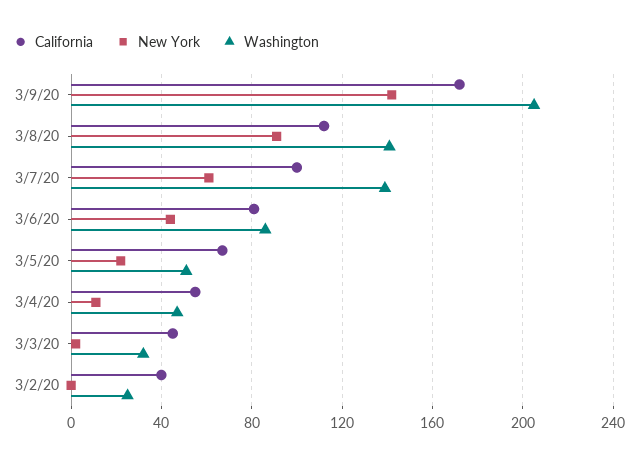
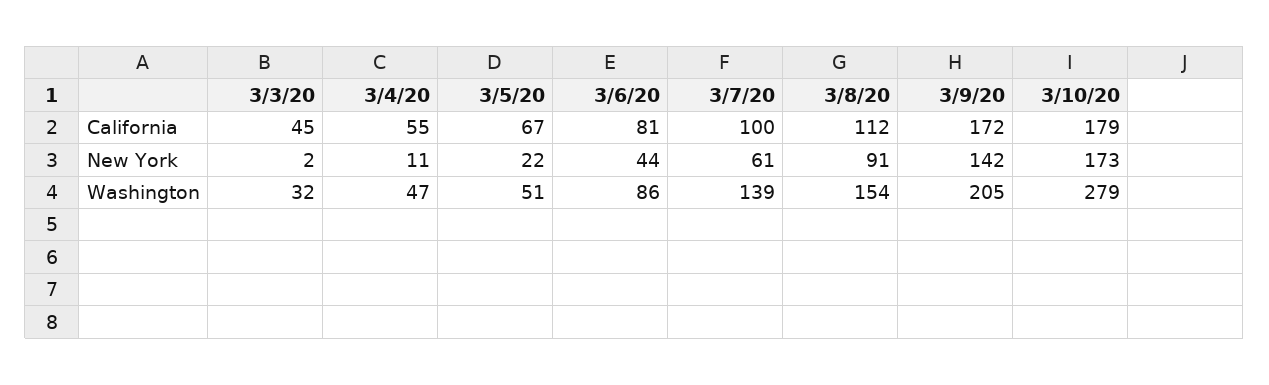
Washington, 3/8/20: 140 -> 154
California, 3/2/20: 40 -> none
New York, 3/2/20: 0 -> none
Washington, 3/2/20: 25 -> none
California, 3/10/20: none -> 179
New York, 3/10/20: none -> 173
Washington, 3/10/20: none -> 279

